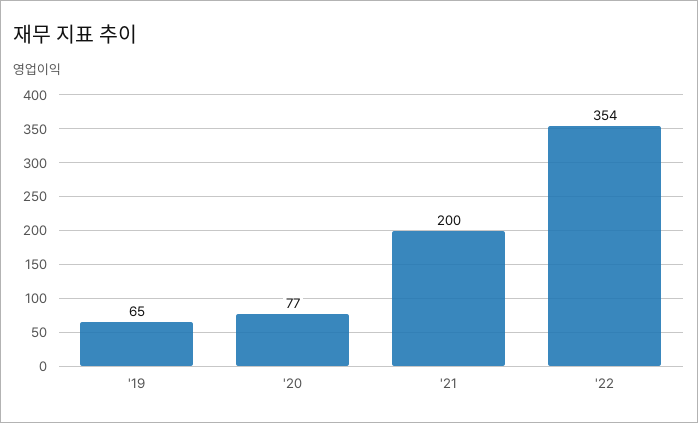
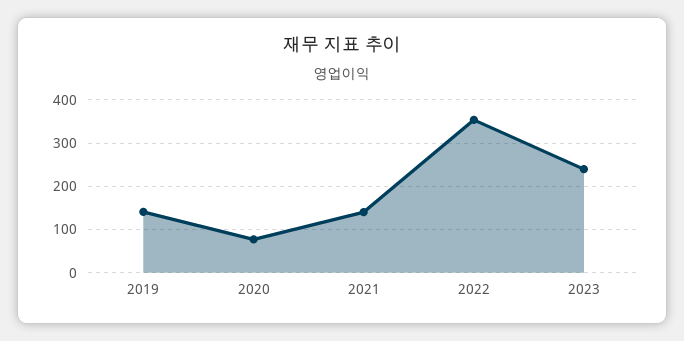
'19: 65 -> 140
'21: 200 -> 140
2023: none -> 240

